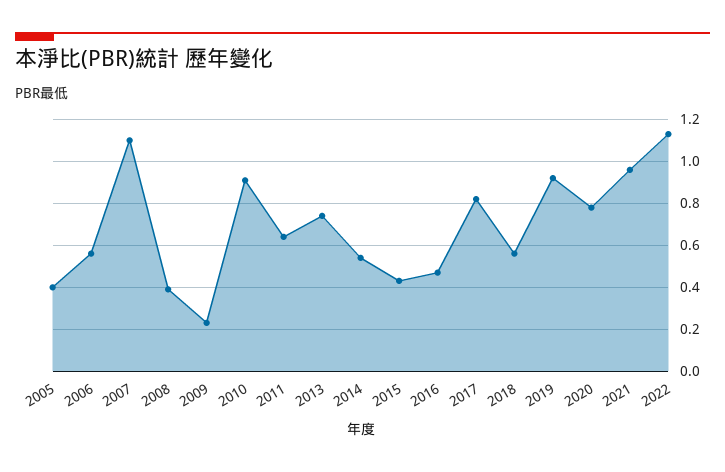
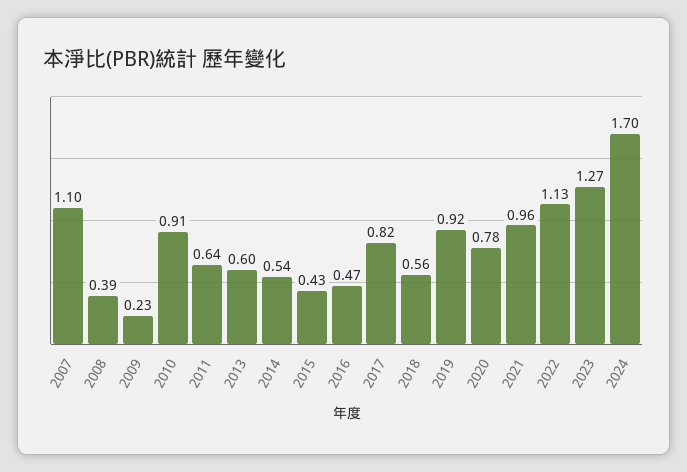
2005: 0.4 -> none
2006: 0.55 -> none
2013: 0.75 -> 0.6
2023: none -> 1.27
2024: none -> 1.7

